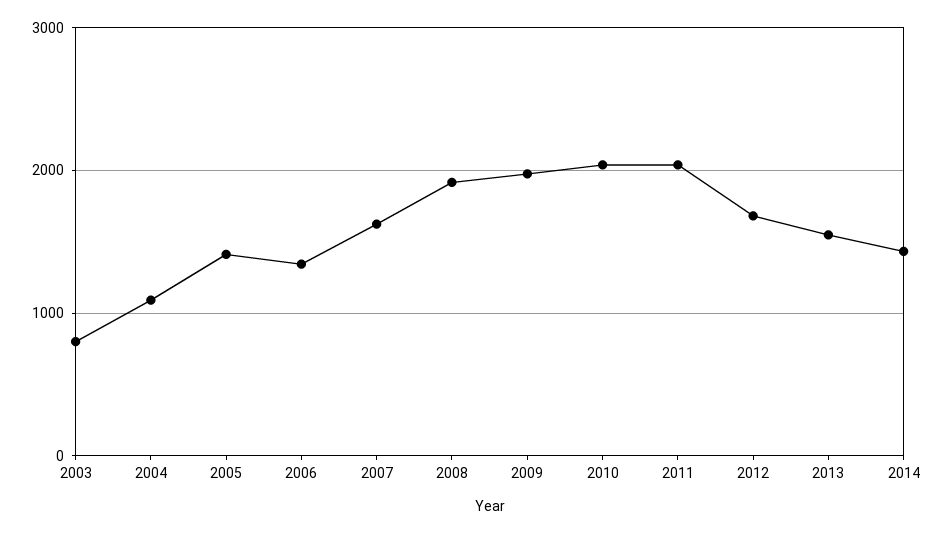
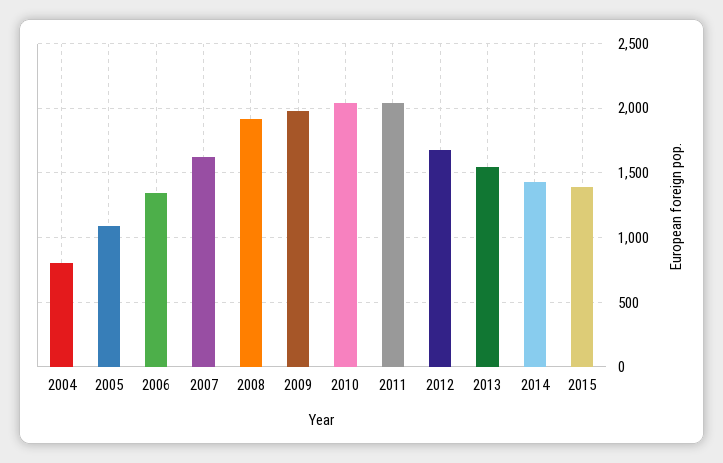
2003: 800 -> none
2004: 1100 -> 800
2005: 1400 -> 1100
2015: none -> 1400

